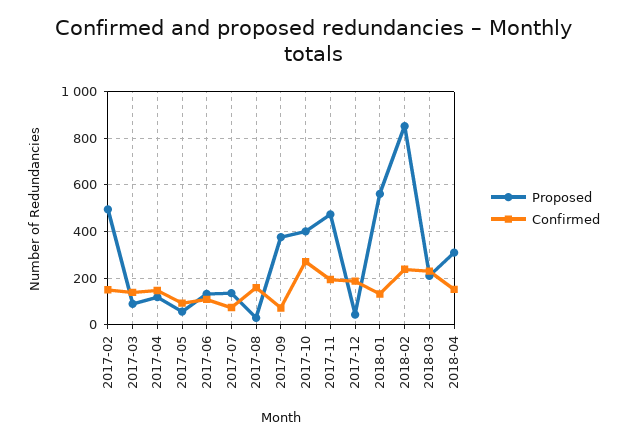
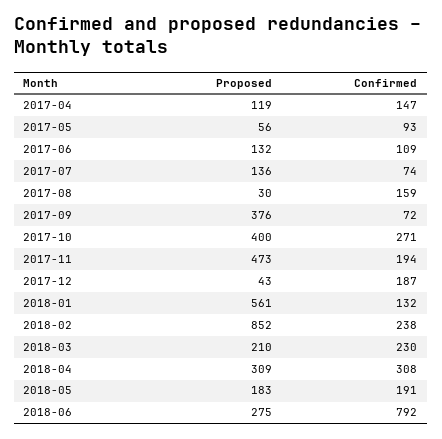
Proposed, 2017-02: 500 -> none
Confirmed, 2017-02: 150 -> none
Proposed, 2017-03: 100 -> none
Confirmed, 2017-03: 150 -> none
Confirmed, 2018-04: 150 -> 308
Proposed, 2018-05: none -> 183
Confirmed, 2018-05: none -> 191
Proposed, 2018-06: none -> 275
Confirmed, 2018-06: none -> 792

